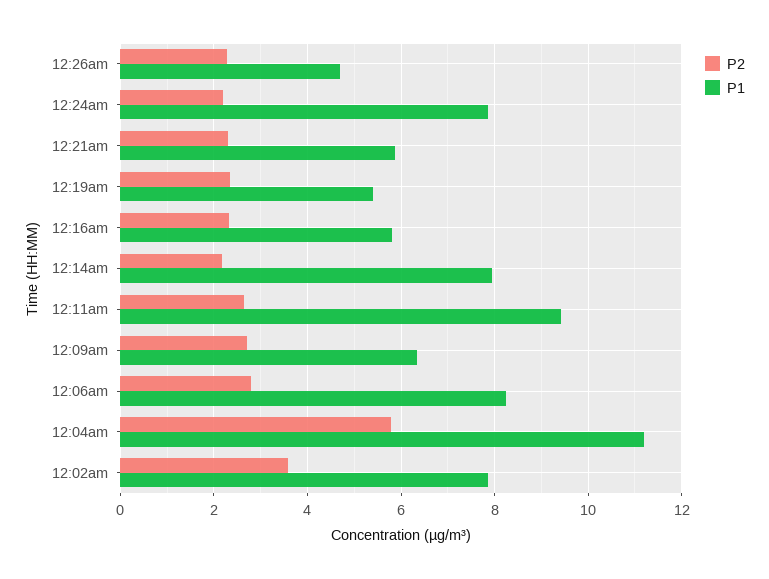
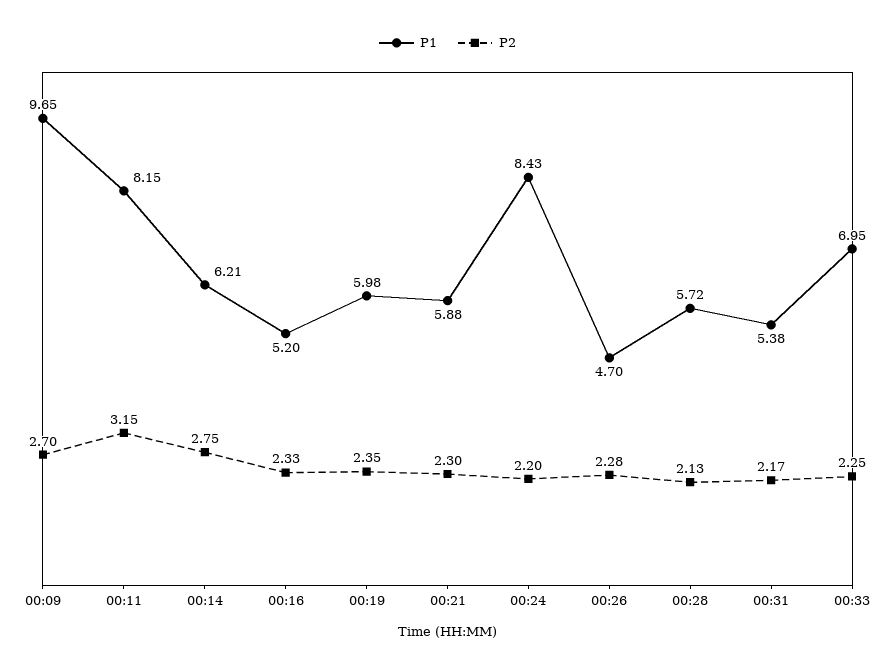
P1, 12:24am: 7.8 -> 8.43
P1, 12:19am: 5.4 -> 5.98
P1, 12:16am: 5.8 -> 5.2
P2, 12:14am: 2.2 -> 2.75
P1, 12:14am: 8 -> 6.21
P2, 12:11am: 2.6 -> 3.15
P1, 12:11am: 9.4 -> 8.15
P1, 12:09am: 6.4 -> 9.65
P2, 12:06am: 2.8 -> none
P1, 12:06am: 8.2 -> none
P2, 12:04am: 5.8 -> none
P1, 12:04am: 11.2 -> none
P2, 12:02am: 3.6 -> none
P1, 12:02am: 7.8 -> none
P1, 00:28: none -> 5.72
P2, 00:28: none -> 2.13
P1, 00:31: none -> 5.38
P2, 00:31: none -> 2.17
P1, 00:33: none -> 6.95
P2, 00:33: none -> 2.25

